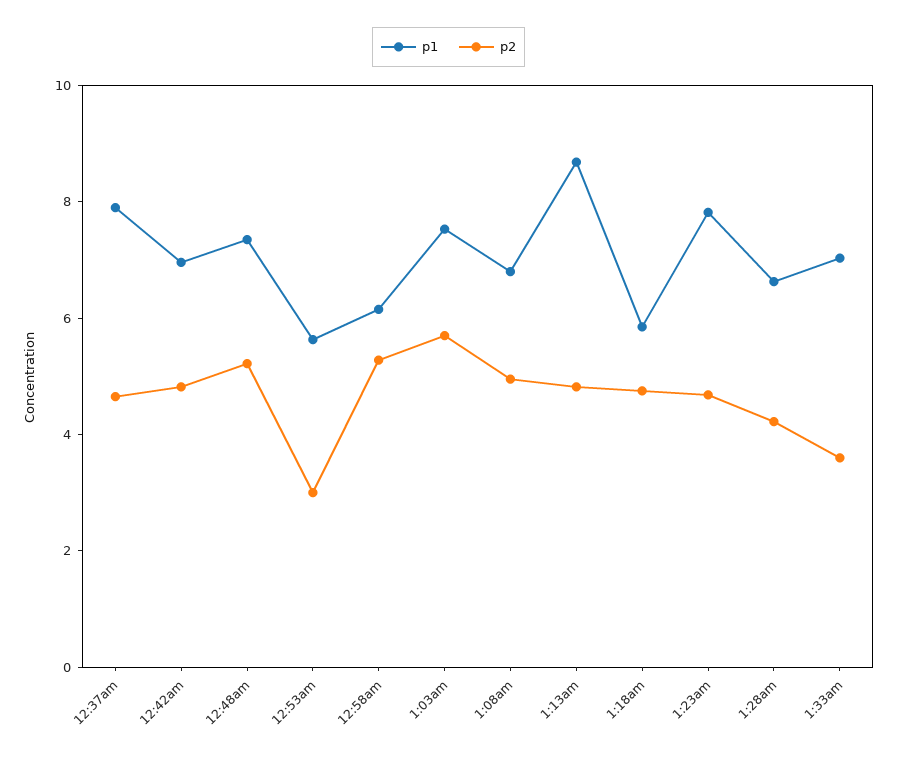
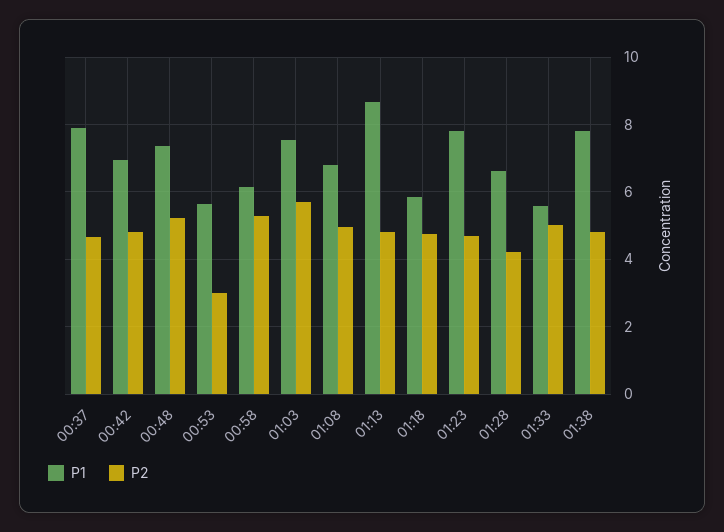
p1, 1:33am: 7 -> 5.6
p2, 1:33am: 3.5 -> 5
p1, 01:38: none -> 7.8
p2, 01:38: none -> 4.8

